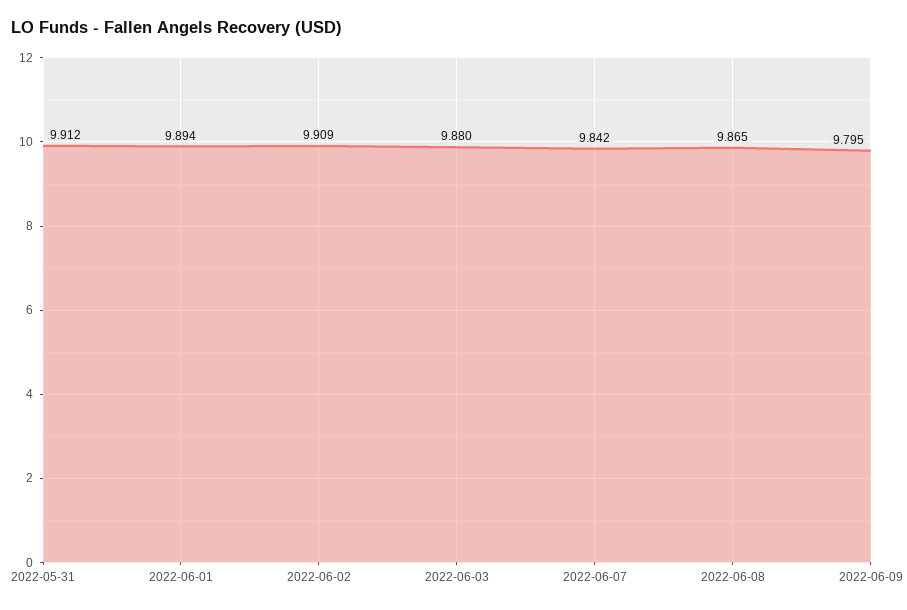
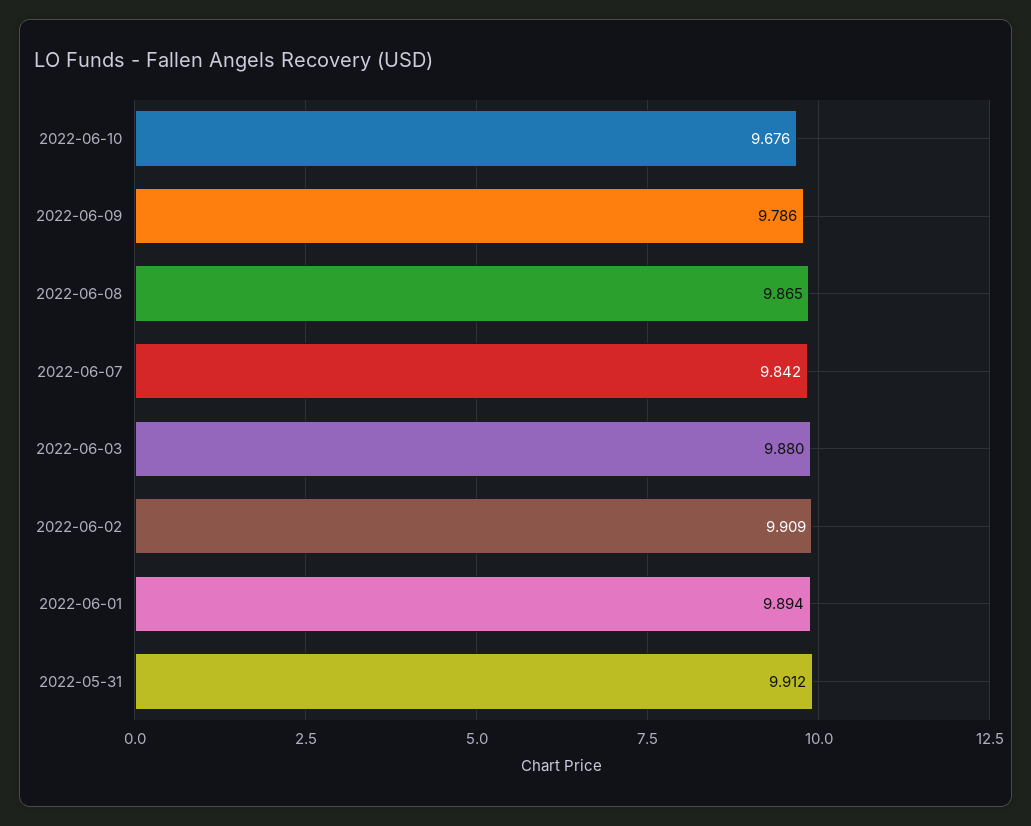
2022-06-09: 9.795 -> 9.786
2022-06-10: none -> 9.676

